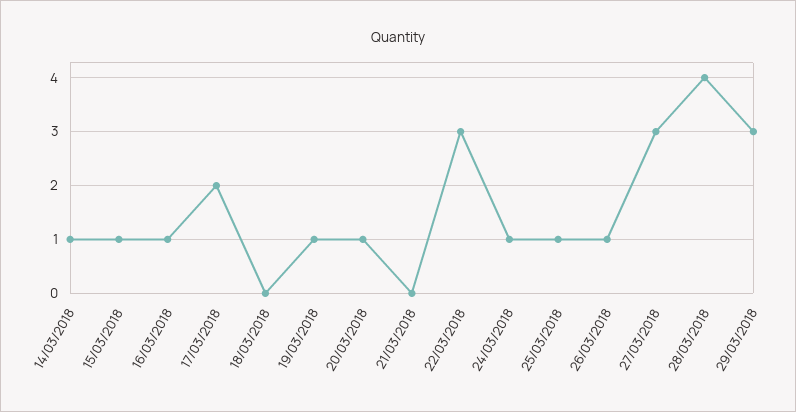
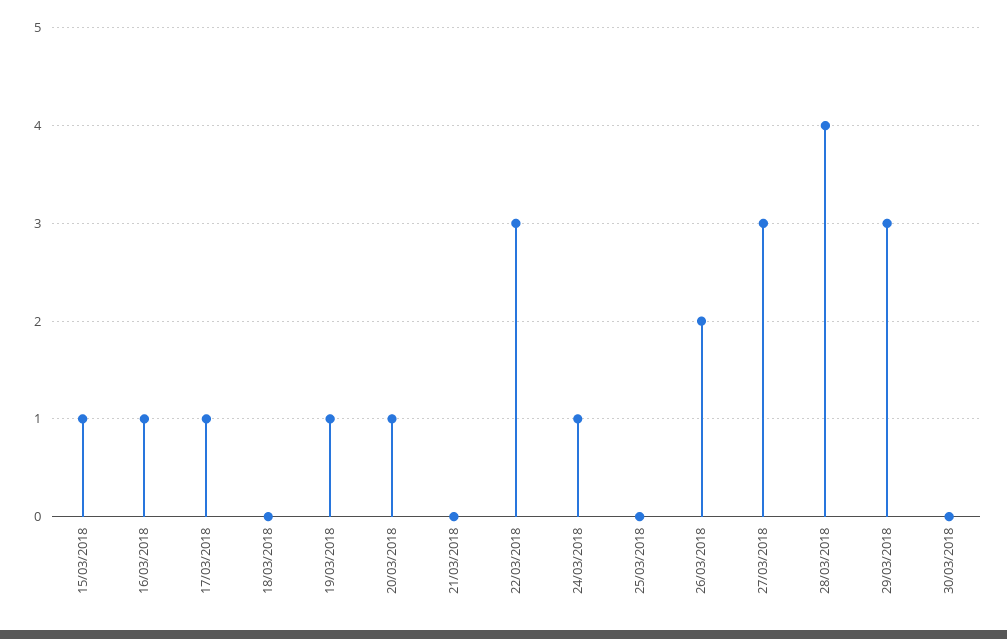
14/03/2018: 1 -> none
17/03/2018: 2 -> 1
25/03/2018: 1 -> 0
26/03/2018: 1 -> 2
30/03/2018: none -> 0

